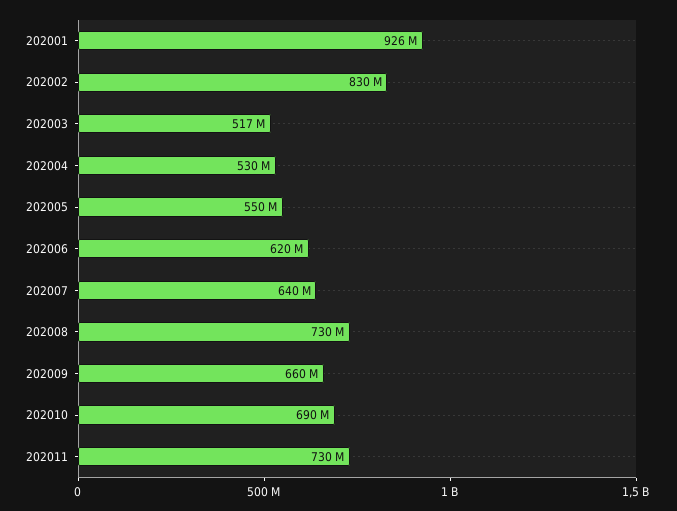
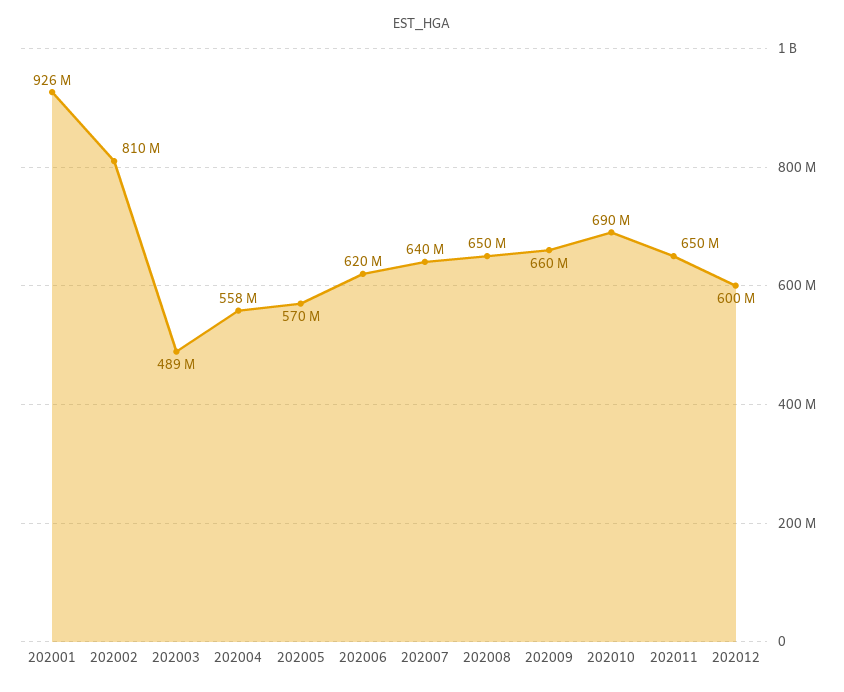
202002: 830000000 -> 810000000
202003: 517000000 -> 489000000
202004: 530000000 -> 558000000
202005: 550000000 -> 570000000
202008: 730000000 -> 650000000
202011: 730000000 -> 650000000
202012: none -> 600000000

